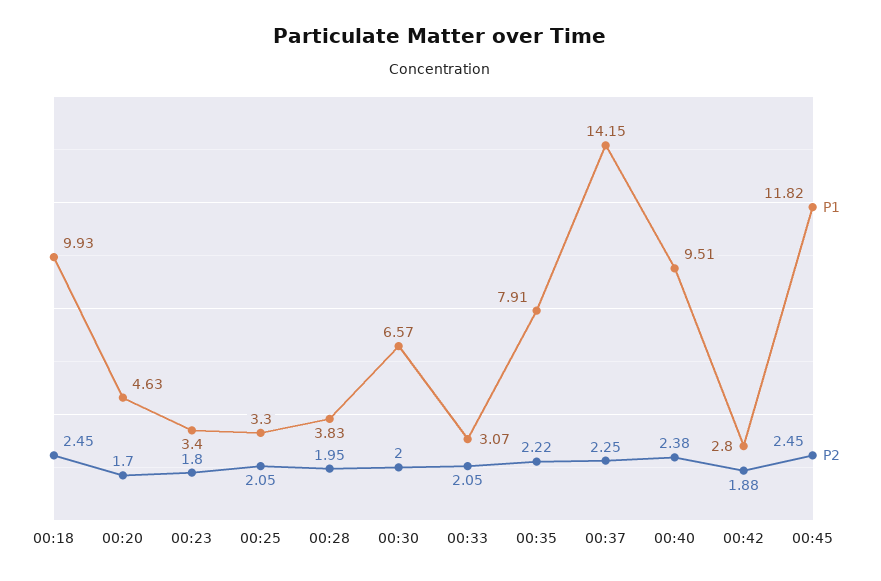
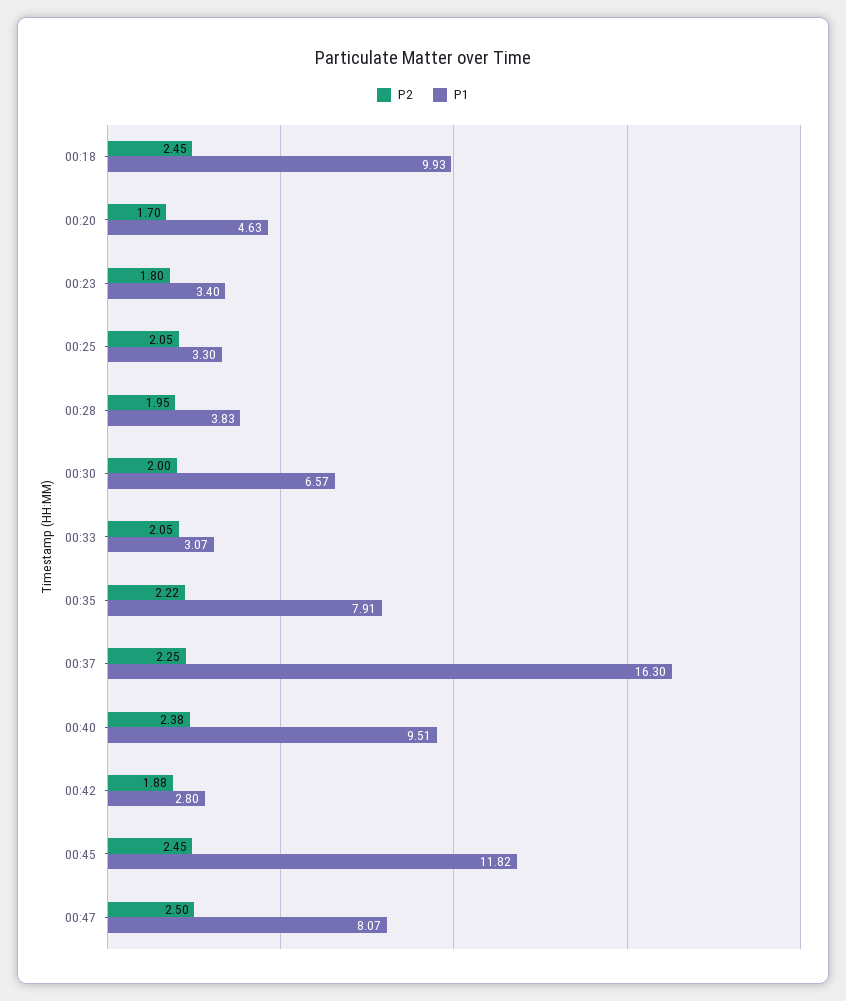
P1, 00:37: 14.15 -> 16.3
P2, 00:47: none -> 2.5
P1, 00:47: none -> 8.07

